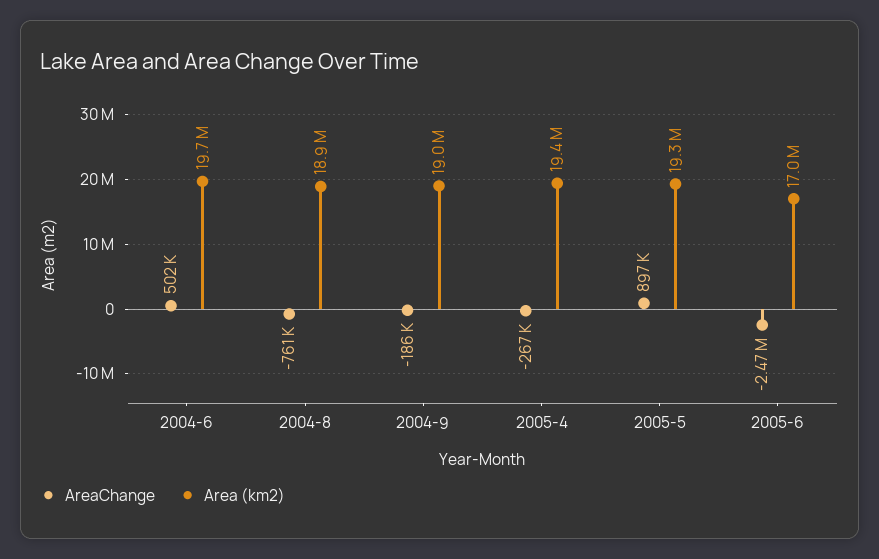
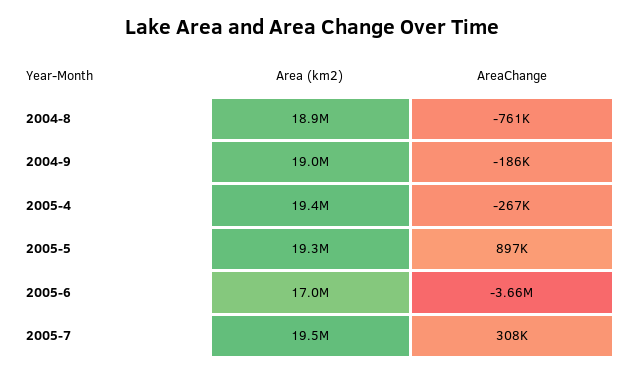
AreaChange, 2004-6: 502000 -> none
Area (km2), 2004-6: 19700000 -> none
AreaChange, 2005-6: -2470000 -> -3660000
Area (km2), 2005-7: none -> 19500000
AreaChange, 2005-7: none -> 308000

